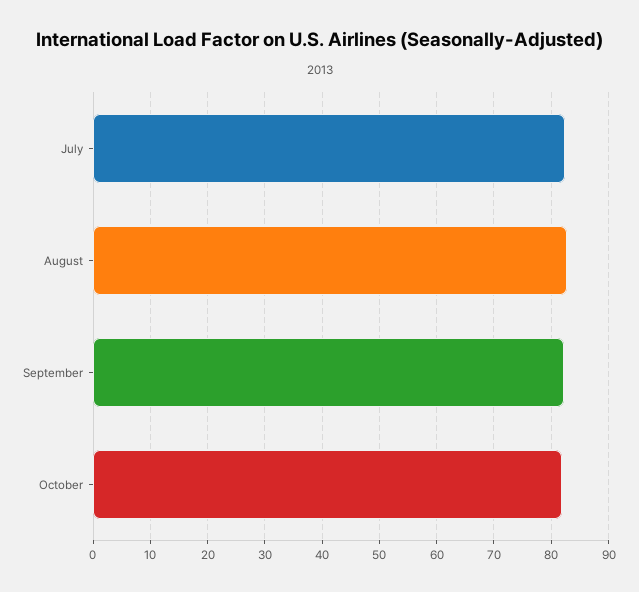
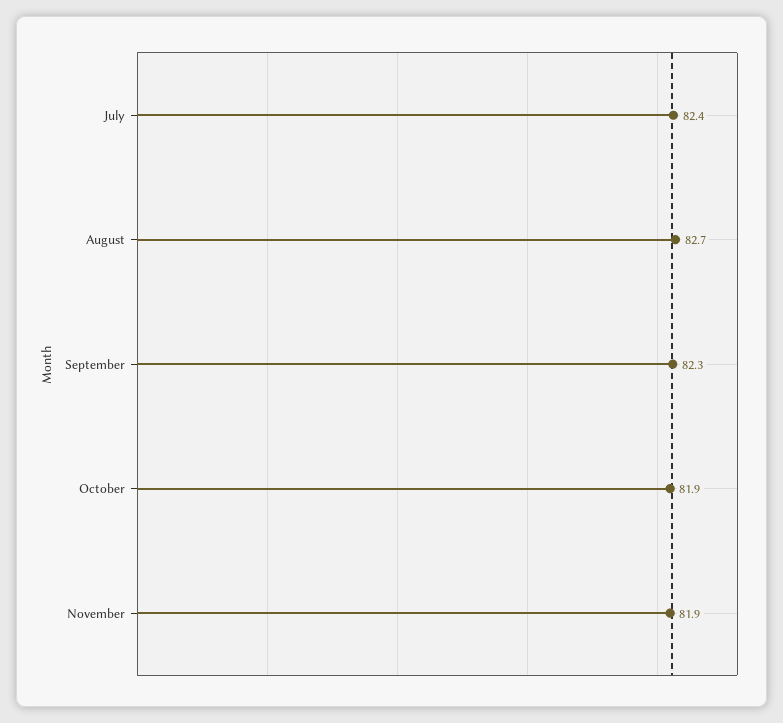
November: none -> 81.9

